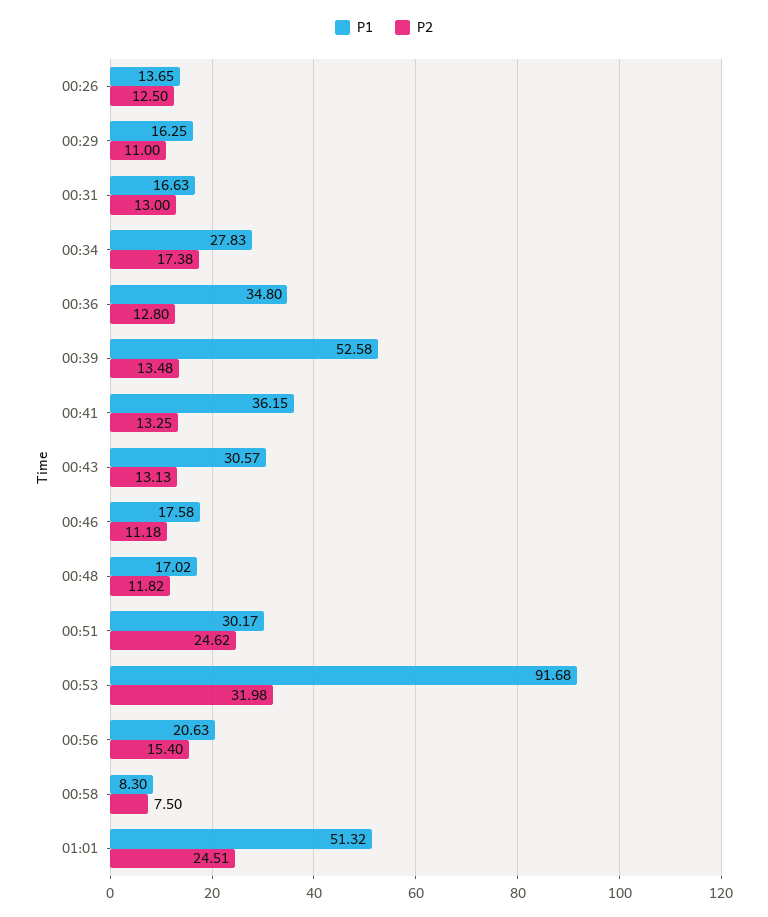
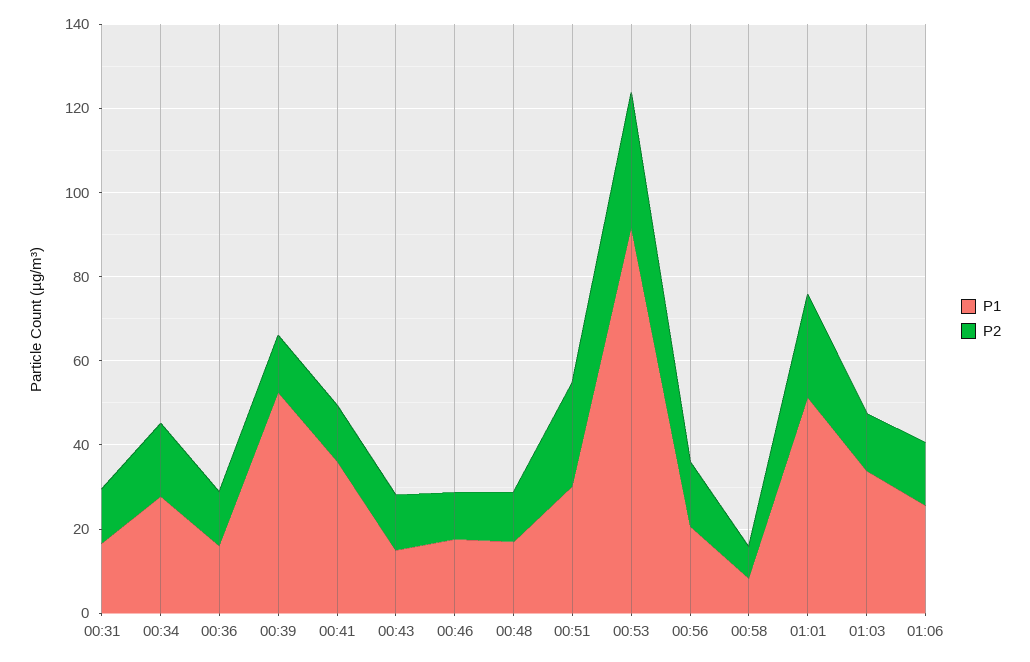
P1, 00:26: 13.65 -> none
P2, 00:26: 12.5 -> none
P1, 00:29: 16.25 -> none
P2, 00:29: 11 -> none
P1, 00:36: 34.8 -> 15
P1, 00:43: 30.57 -> 15
P1, 01:03: none -> 35
P2, 01:03: none -> 15
P1, 01:06: none -> 25
P2, 01:06: none -> 15

